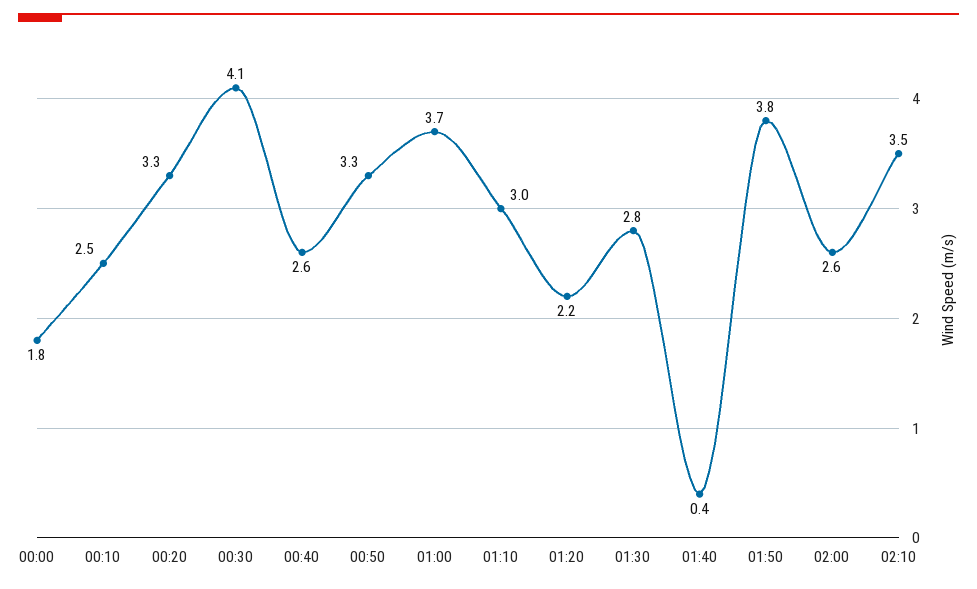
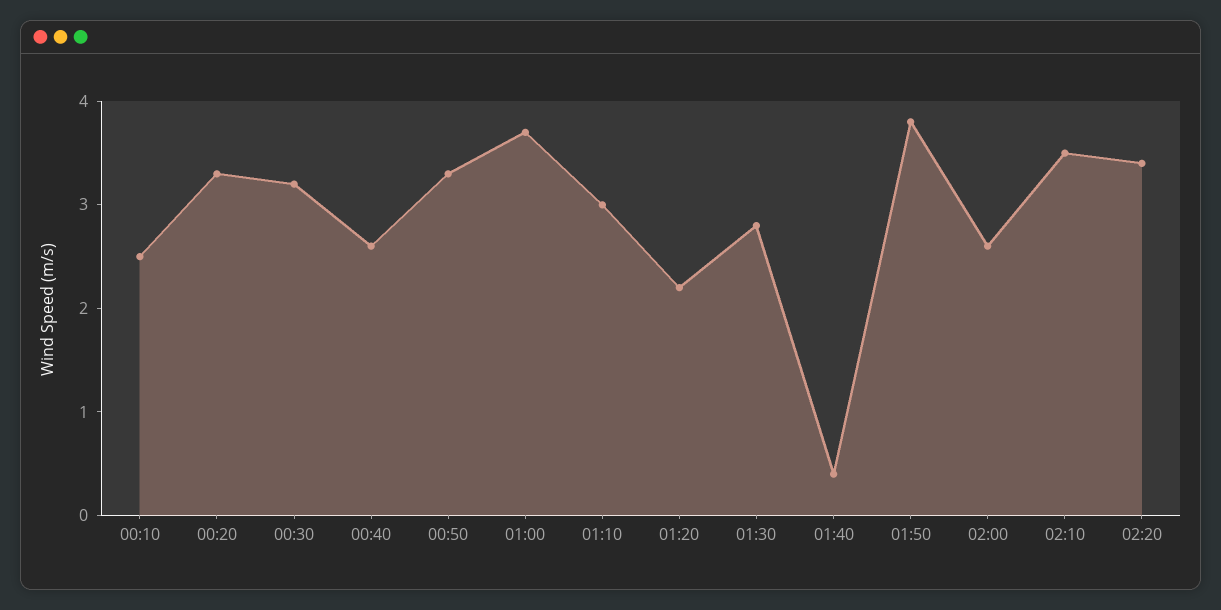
00:00: 1.8 -> none
00:30: 4.1 -> 3.2
02:20: none -> 3.4

